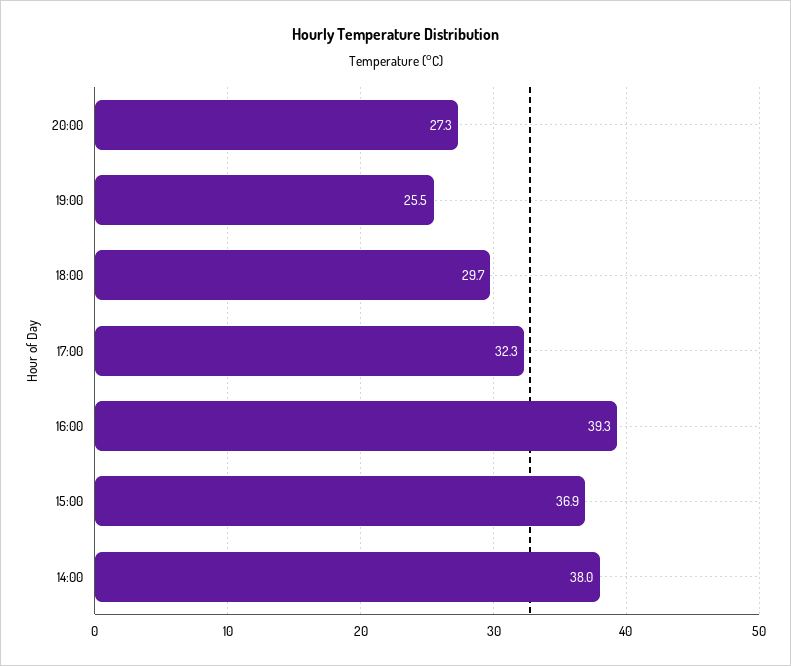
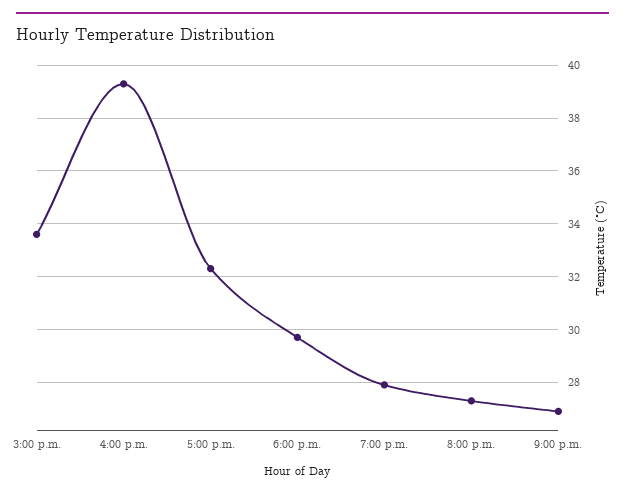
19:00: 25.5 -> 28
15:00: 36.9 -> 33.5
14:00: 38 -> none
9:00 p.m.: none -> 27

